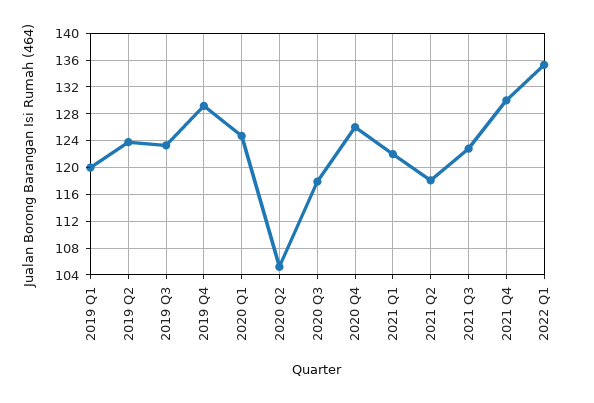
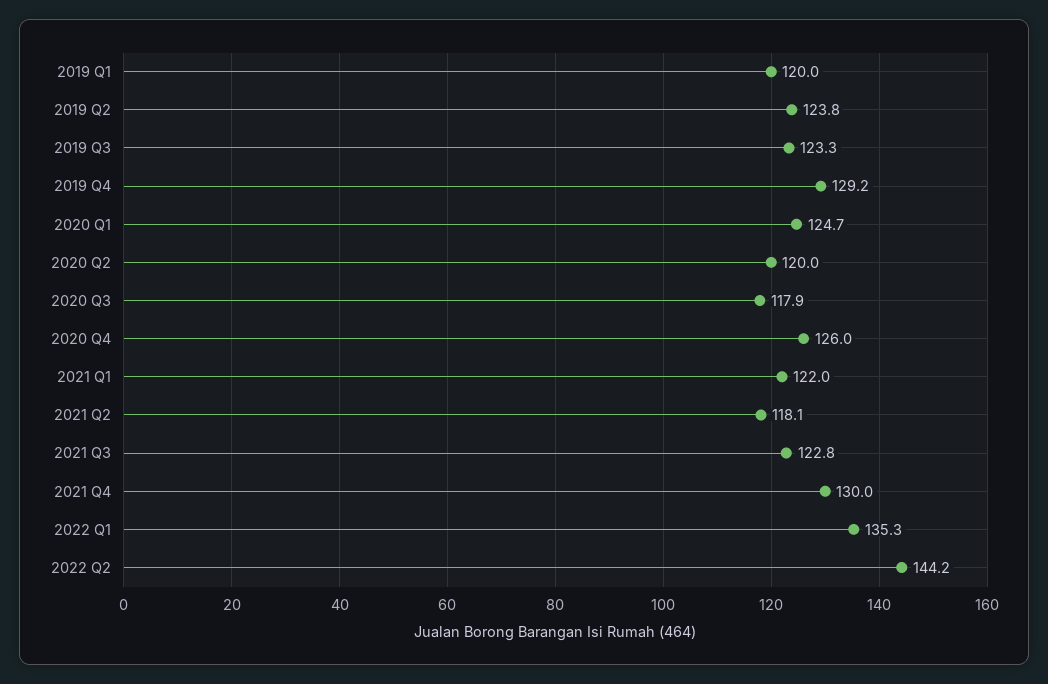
2020 Q2: 105 -> 120
2022 Q2: none -> 144.2

